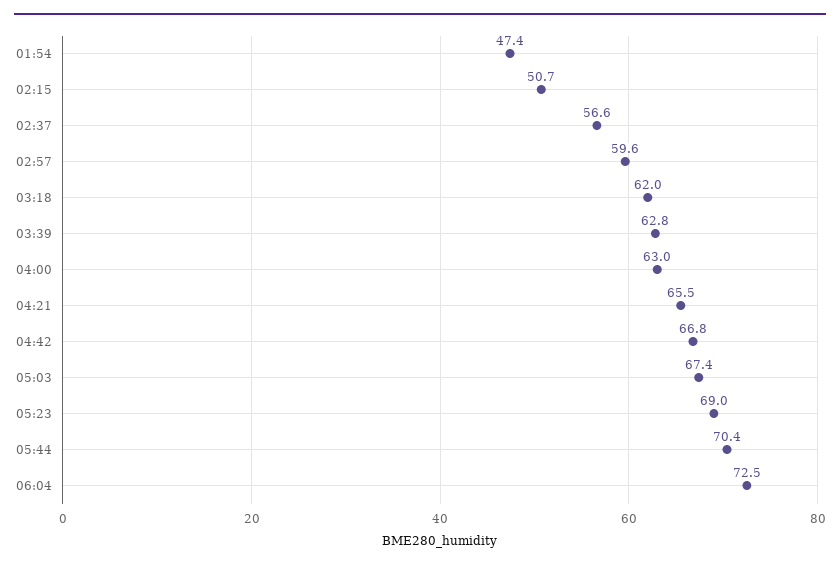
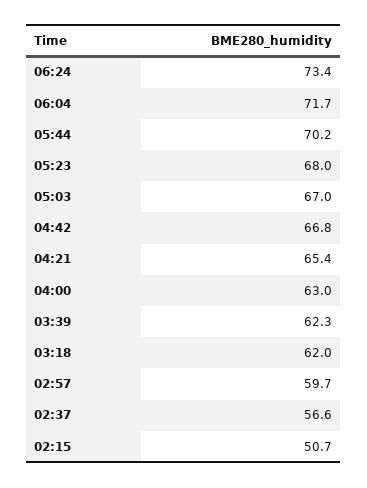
01:54: 47.4 -> none
02:57: 59.6 -> 59.7
03:39: 62.8 -> 62.3
04:21: 65.5 -> 65.4
05:03: 67.4 -> 67
05:23: 69 -> 68
05:44: 70.4 -> 70.2
06:04: 72.5 -> 71.7
06:24: none -> 73.4

